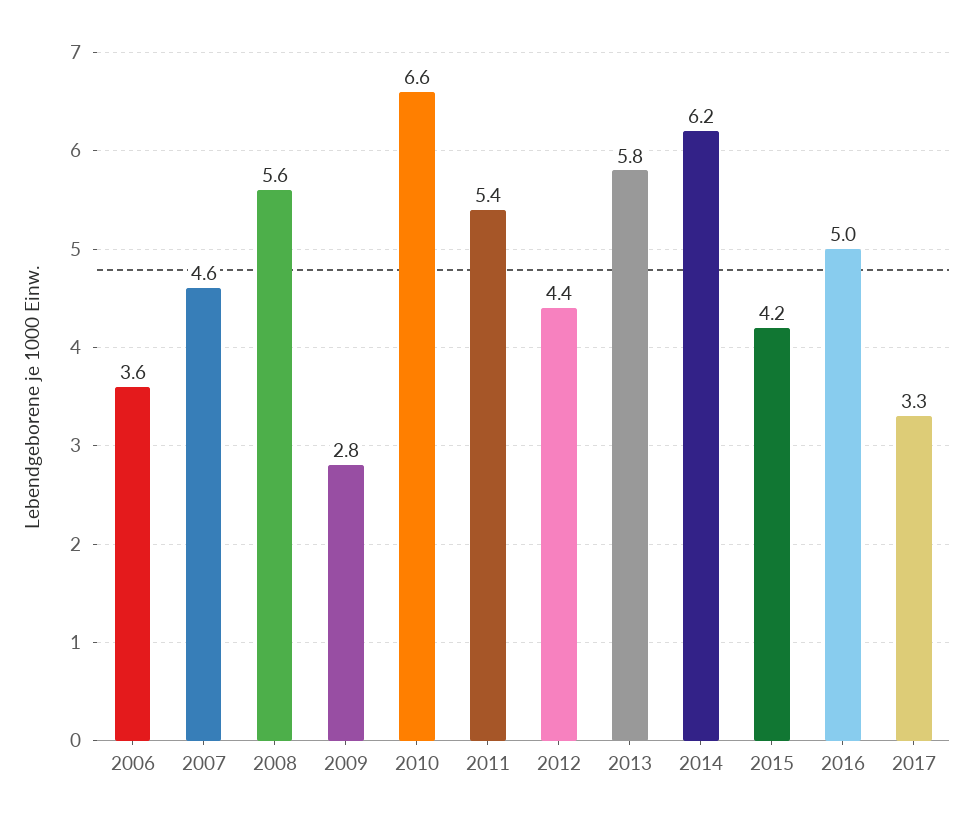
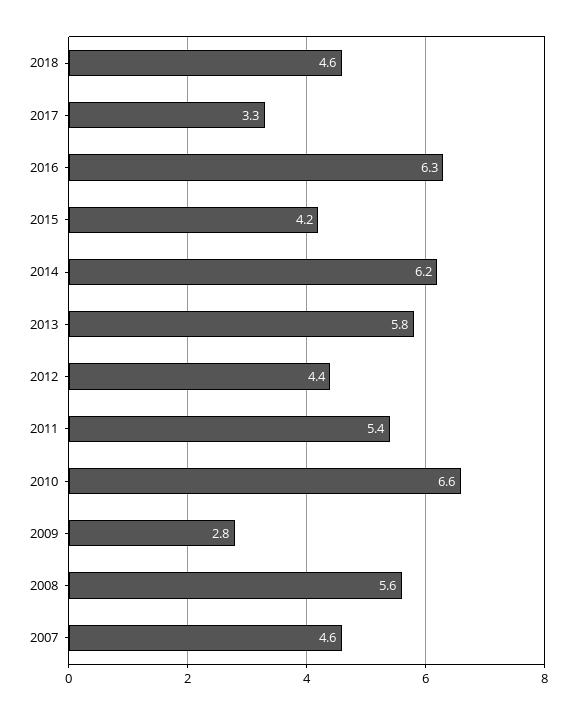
2006: 3.6 -> none
2016: 5 -> 6.3
2018: none -> 4.6

